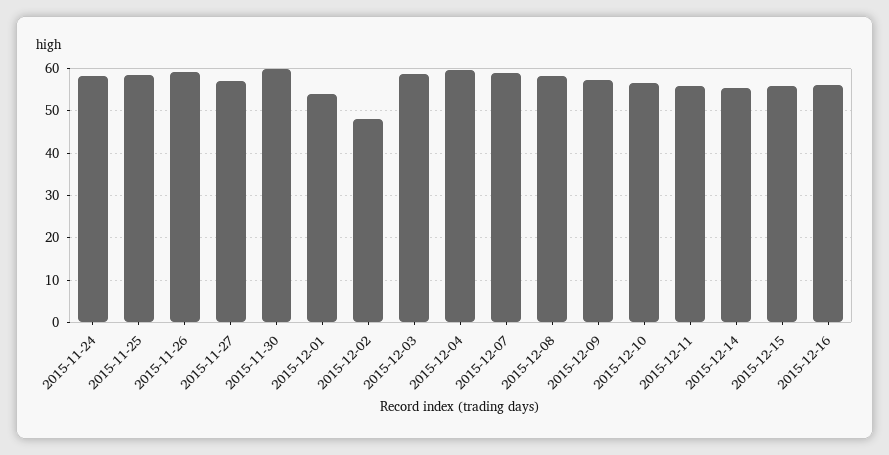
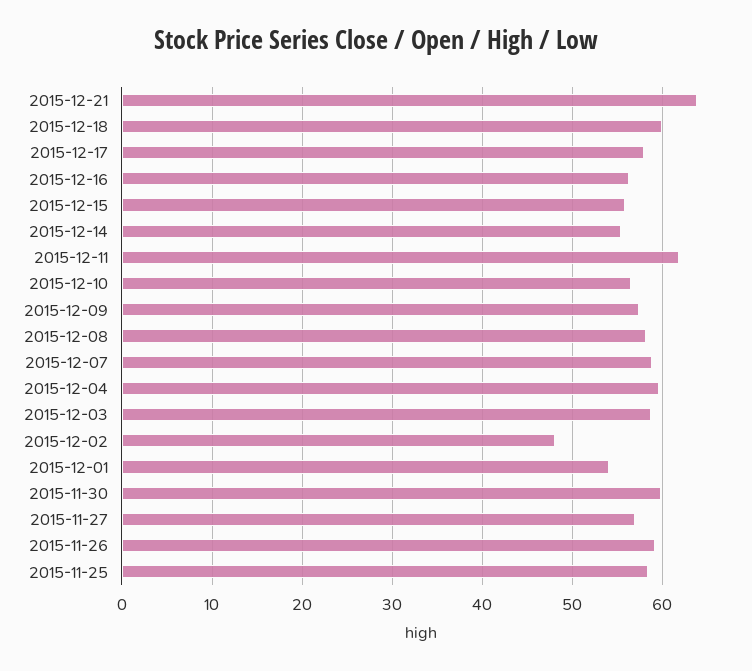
2015-11-24: 58 -> none
2015-12-11: 56 -> 62
2015-12-21: none -> 64
2015-12-18: none -> 60
2015-12-17: none -> 58

